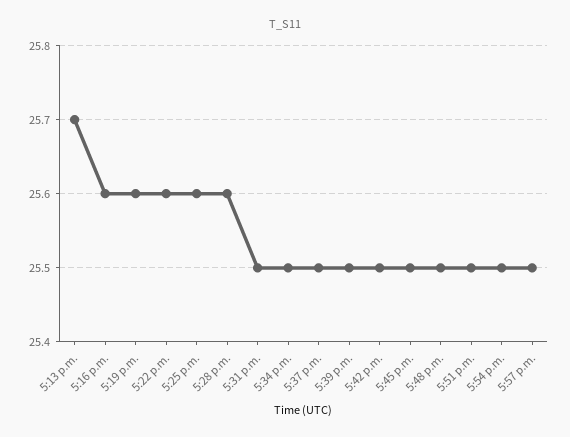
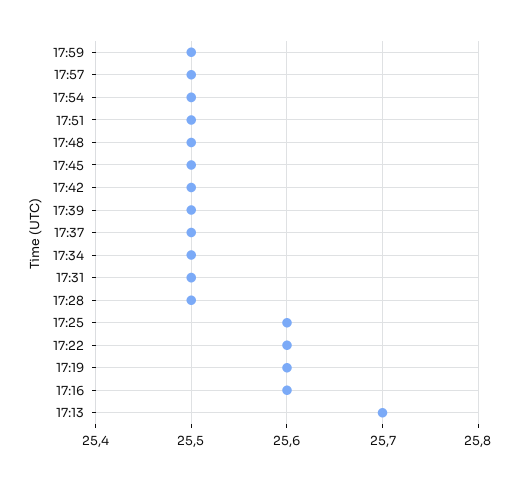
5:28 p.m.: 25.6 -> 25.5
17:59: none -> 25.5

